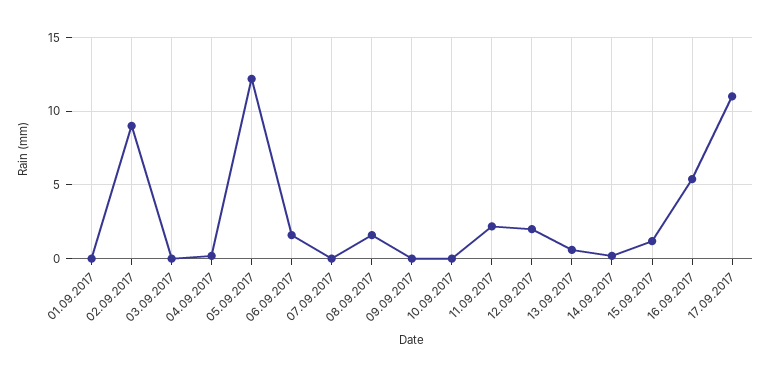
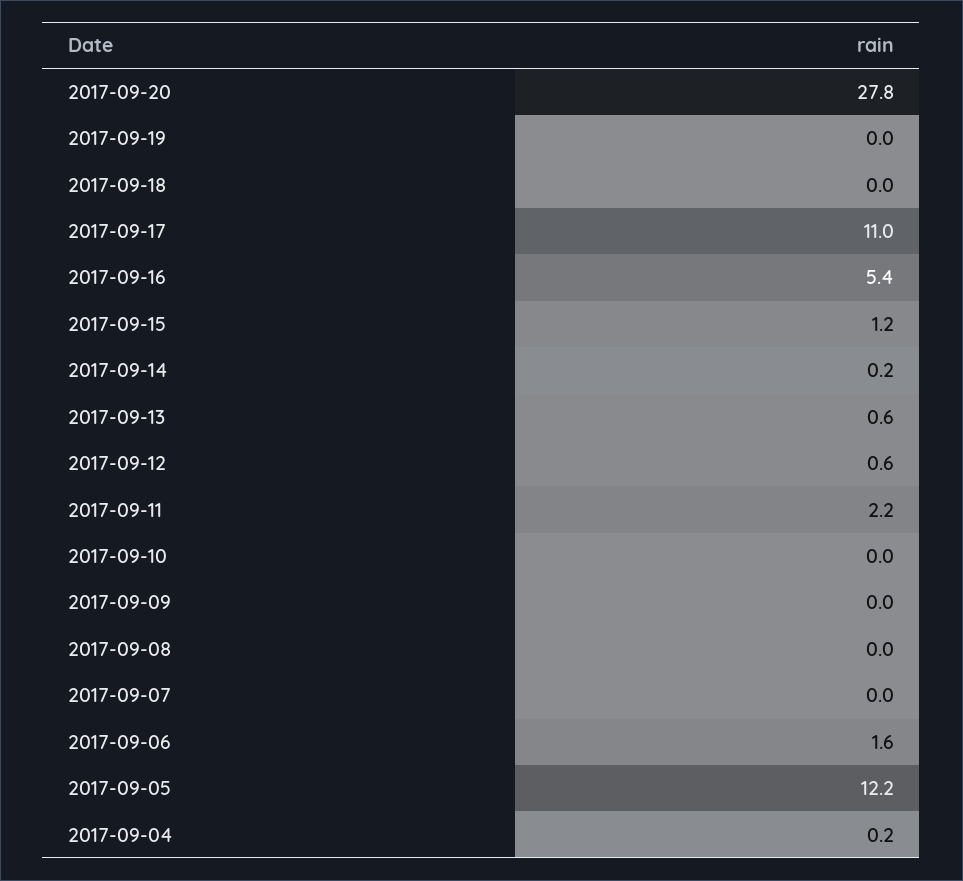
01.09.2017: 0 -> none
02.09.2017: 9 -> none
03.09.2017: 0 -> none
08.09.2017: 1.5 -> 0
12.09.2017: 2 -> 0.6
2017-09-20: none -> 27.8
2017-09-19: none -> 0
2017-09-18: none -> 0

